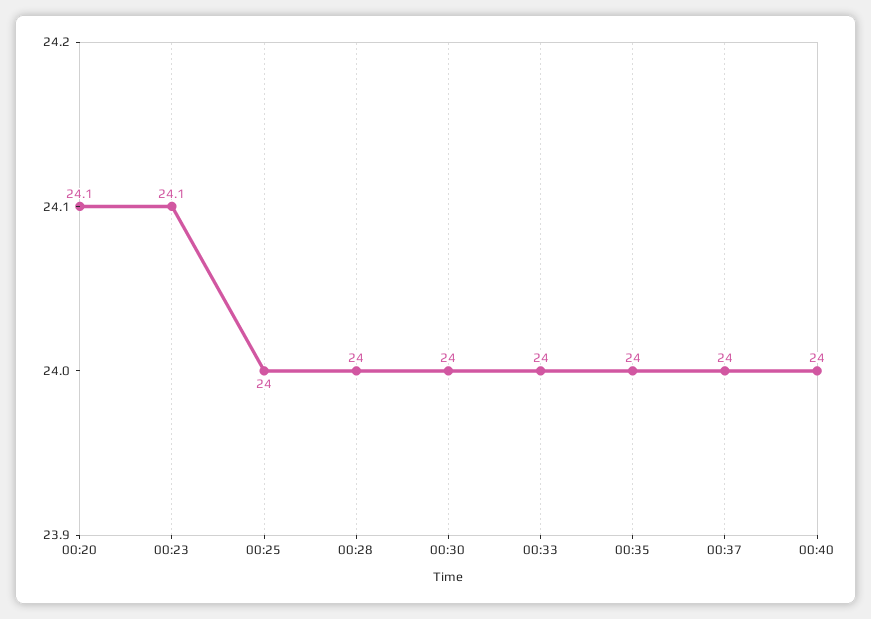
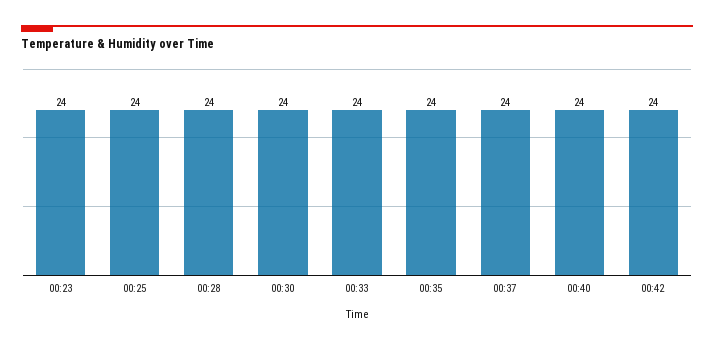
00:20: 24.1 -> none
00:23: 24.1 -> 24
00:42: none -> 24

